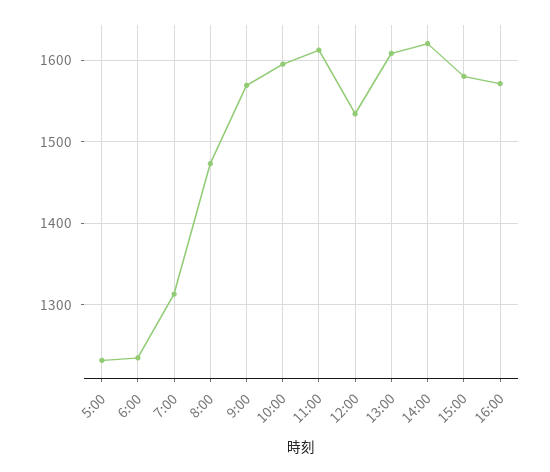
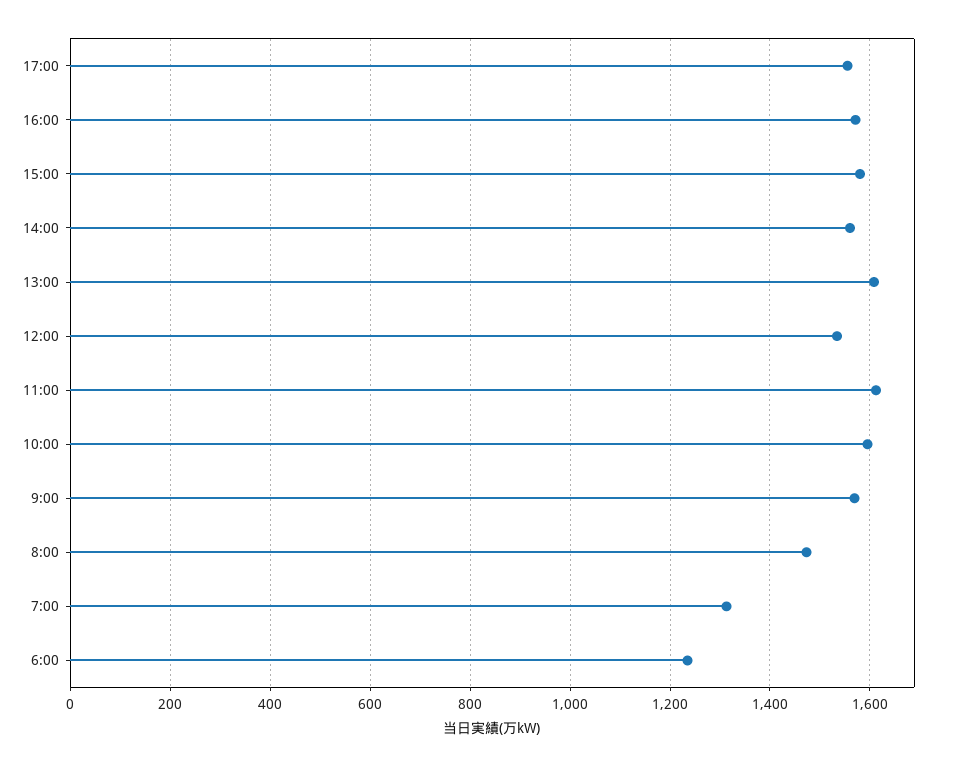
5:00: 1230 -> none
14:00: 1620 -> 1560
17:00: none -> 1560

